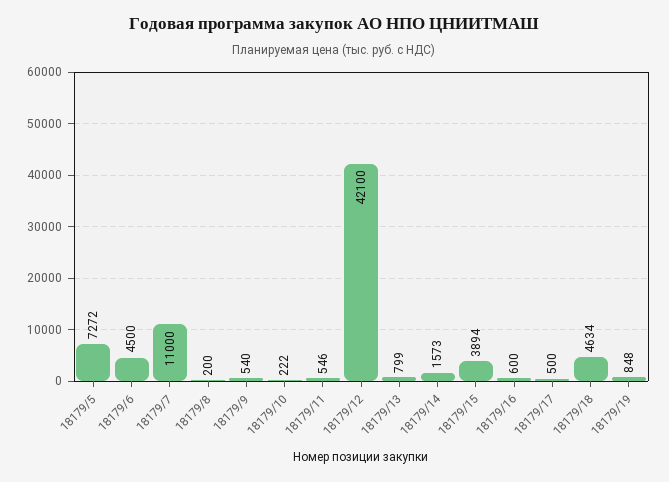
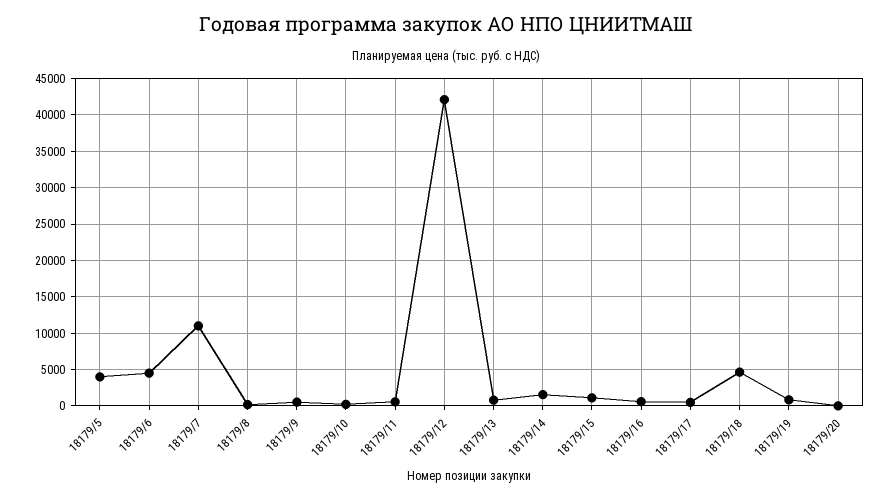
18179/5: 7272 -> 4000
18179/15: 3894 -> 1000
18179/20: none -> 0

